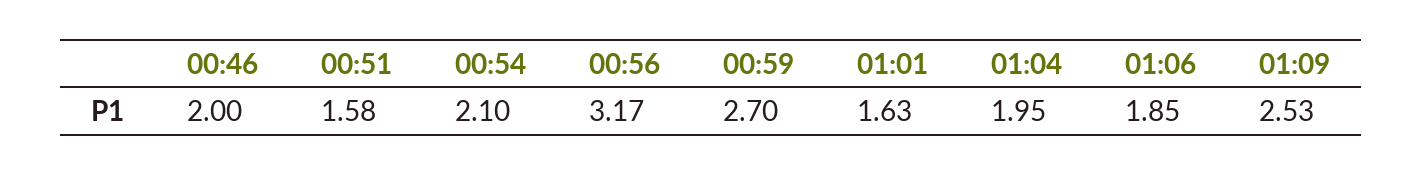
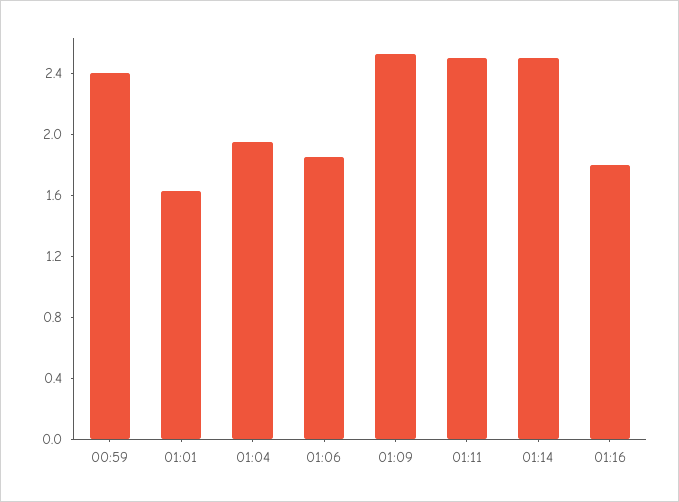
00:46: 2 -> none
00:51: 1.58 -> none
00:54: 2.1 -> none
00:56: 3.17 -> none
00:59: 2.7 -> 2.4
01:11: none -> 2.5
01:14: none -> 2.5
01:16: none -> 1.8

